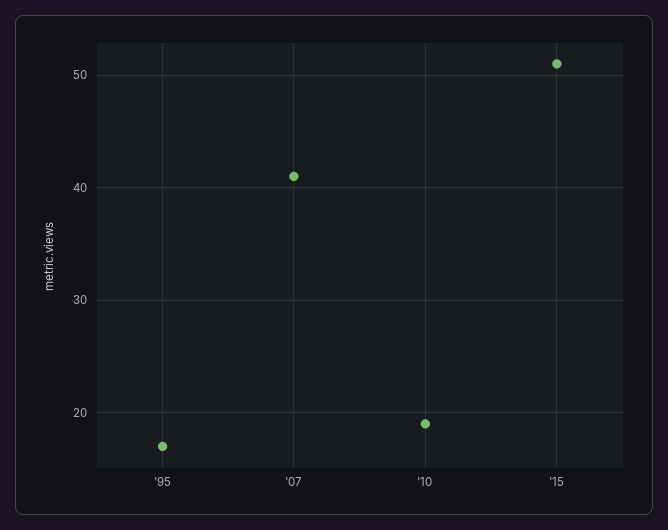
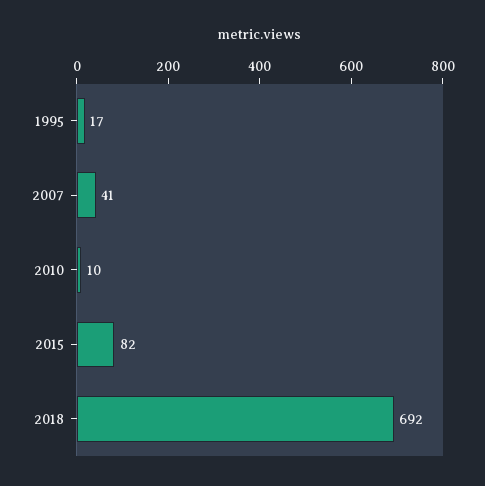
'10: 19 -> 10
'15: 51 -> 82
2018: none -> 692

